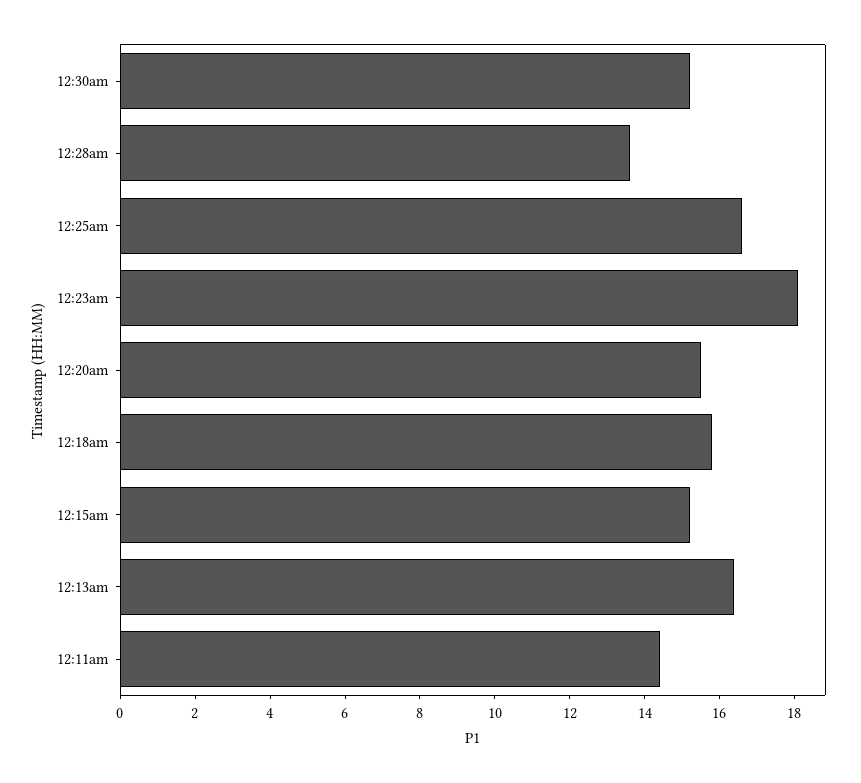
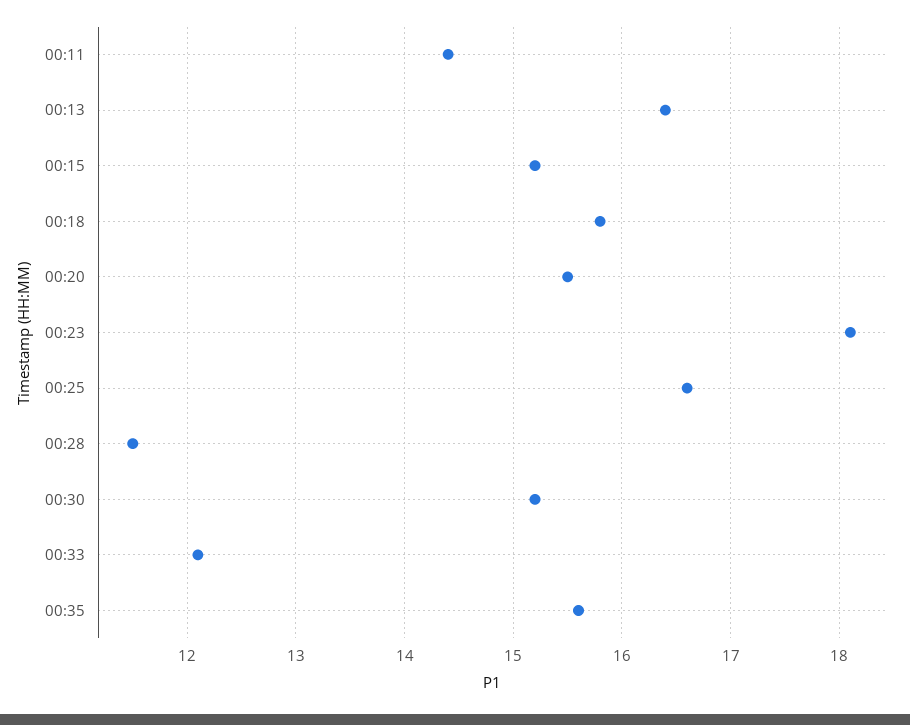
12:28am: 13.5 -> 11.5
00:33: none -> 12.1
00:35: none -> 15.6

